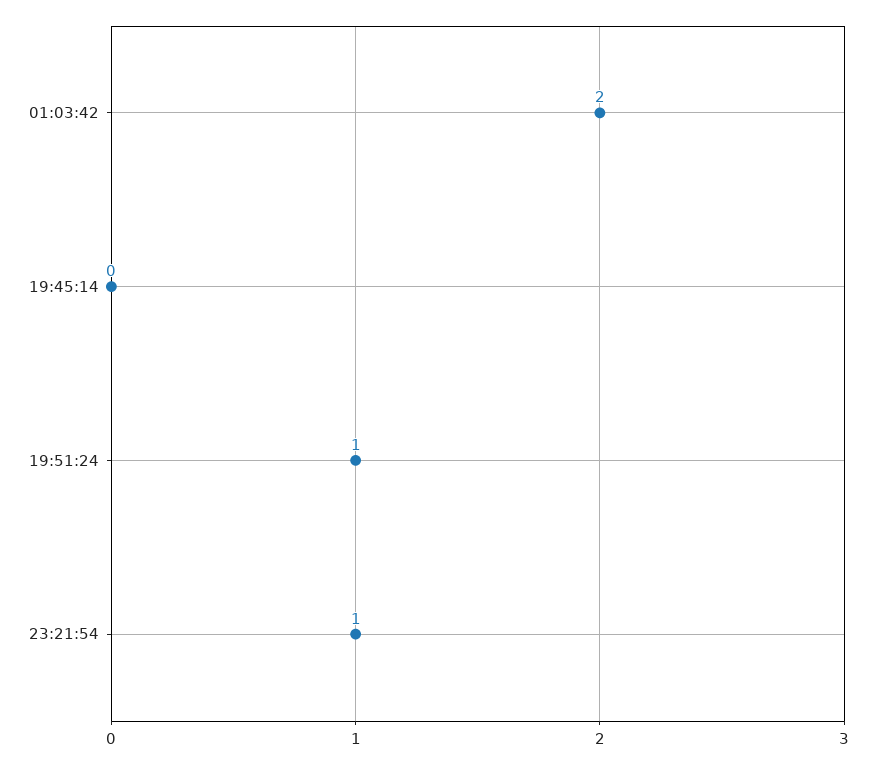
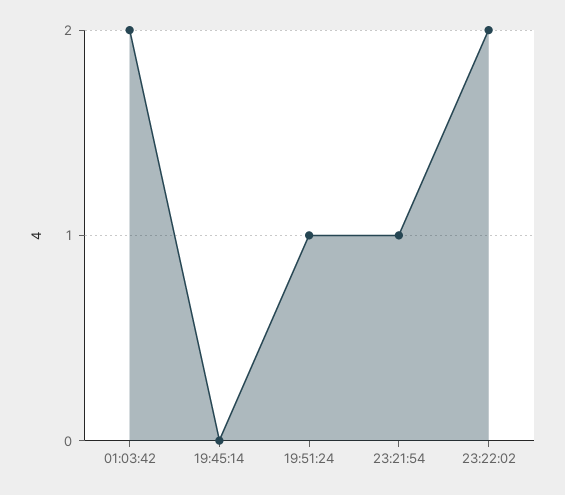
23:22:02: none -> 2

